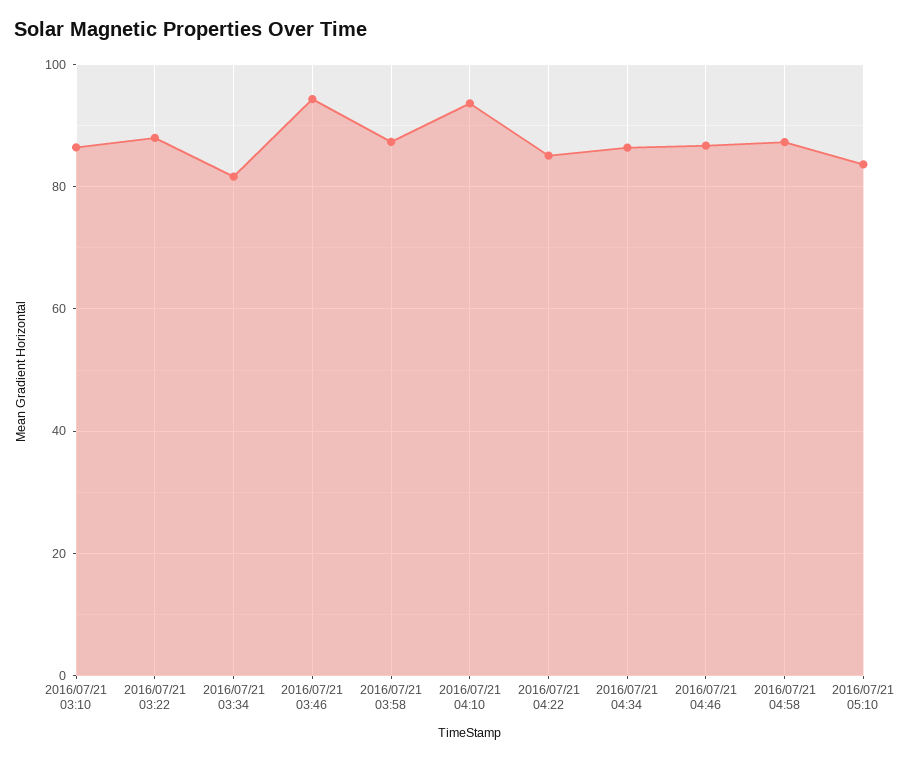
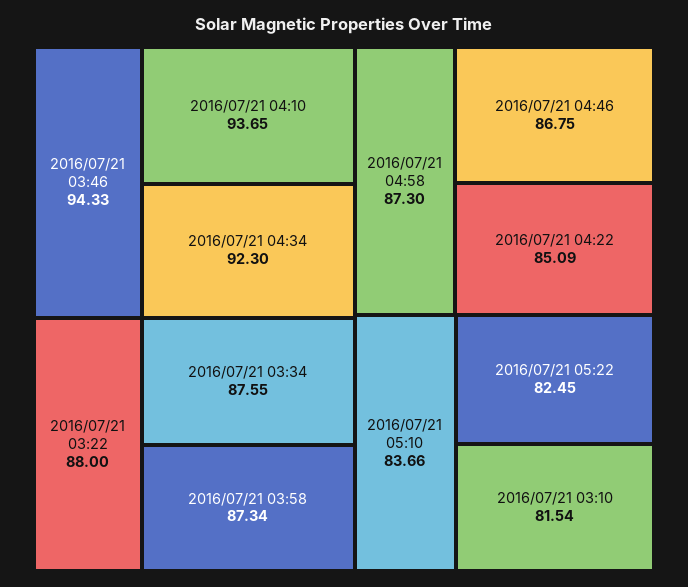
2016/07/21 03:10: 86 -> 81.54
2016/07/21 03:34: 82 -> 87.55
2016/07/21 04:34: 86 -> 92.3
2016/07/21 05:22: none -> 82.45

